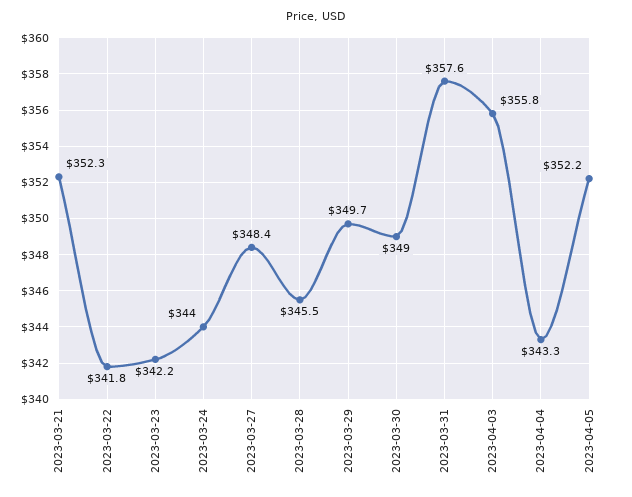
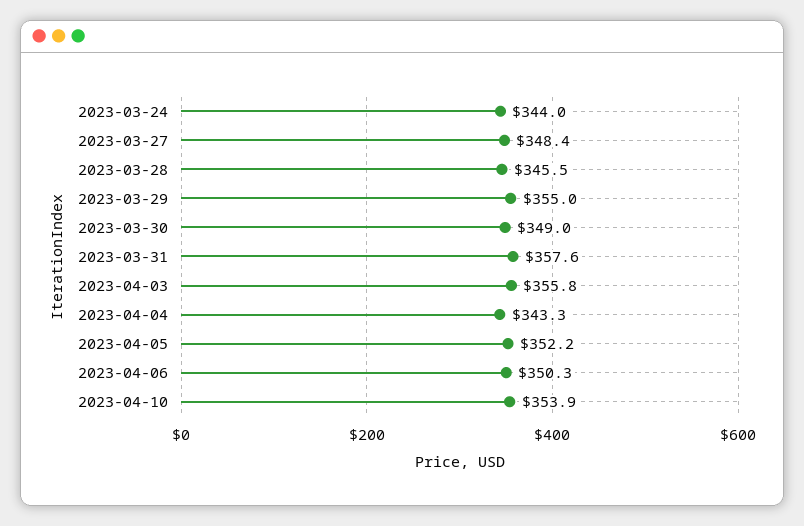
2023-03-21: 352.3 -> none
2023-03-22: 341.8 -> none
2023-03-23: 342.2 -> none
2023-03-29: 349.7 -> 355
2023-04-06: none -> 350.3
2023-04-10: none -> 353.9

